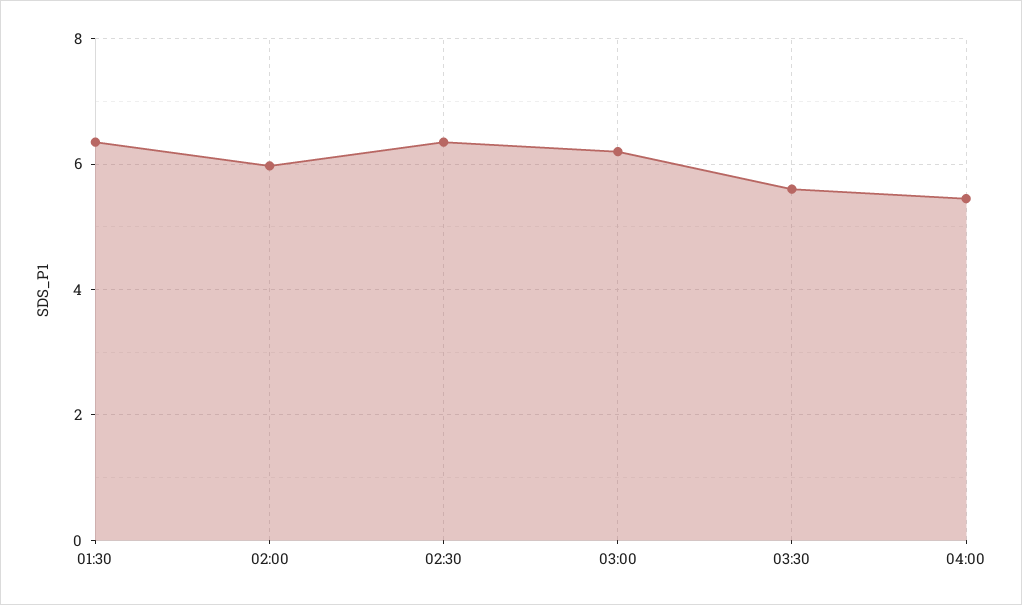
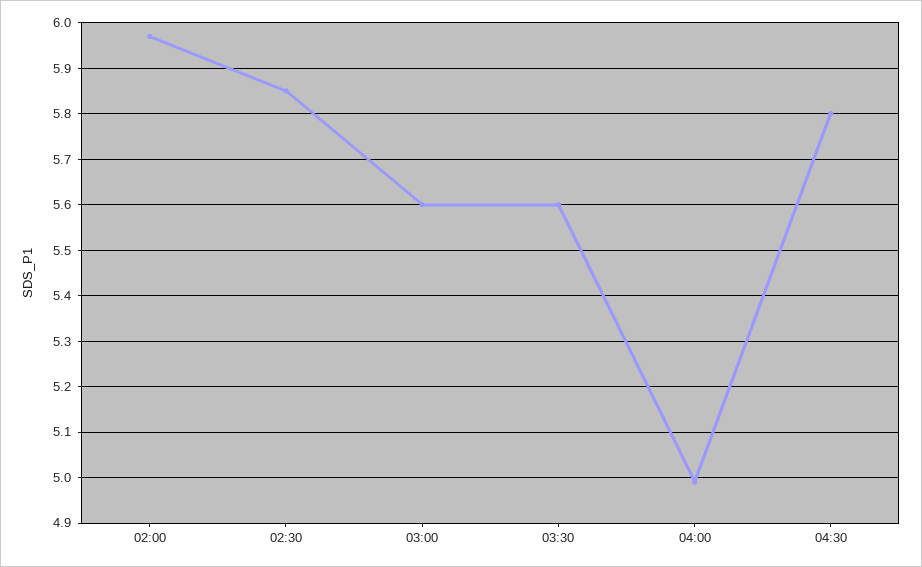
01:30: 6.4 -> none
02:30: 6.4 -> 5.85
03:00: 6.2 -> 5.6
04:00: 5.4 -> 5
04:30: none -> 5.8

